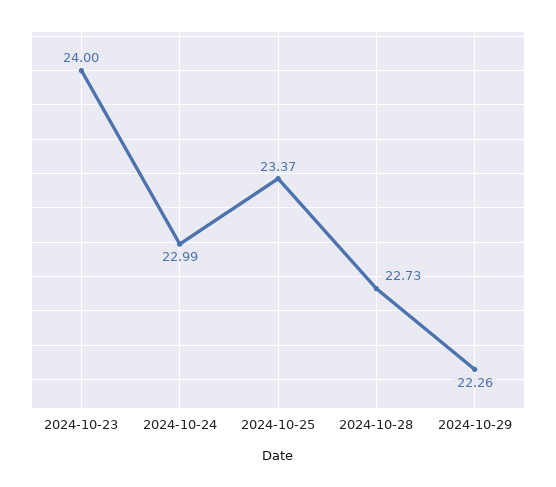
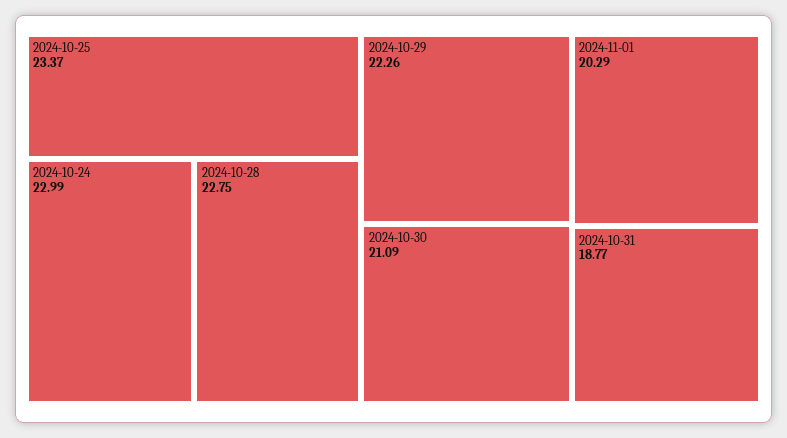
2024-10-23: 24 -> none
2024-10-28: 22.73 -> 22.75
2024-10-30: none -> 21.09
2024-11-01: none -> 20.29
2024-10-31: none -> 18.77

